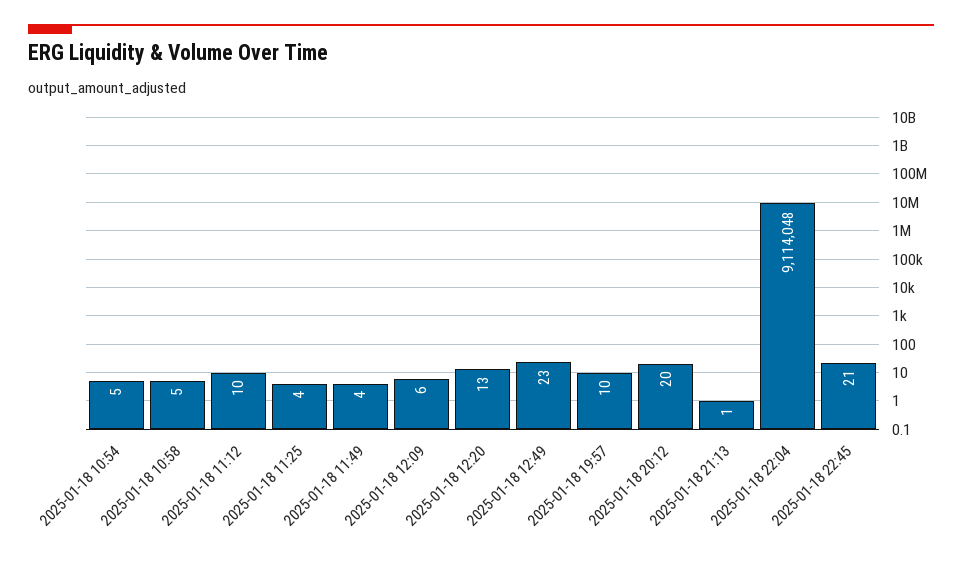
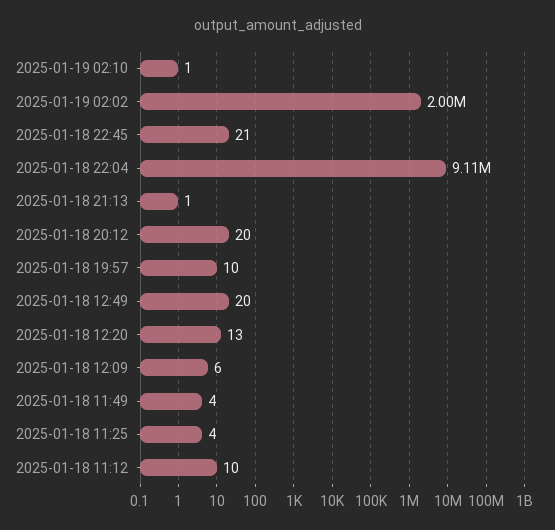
2025-01-18 10:54: 5 -> none
2025-01-18 10:58: 5 -> none
2025-01-18 12:49: 23 -> 20
2025-01-19 02:10: none -> 1
2025-01-19 02:02: none -> 2000000

